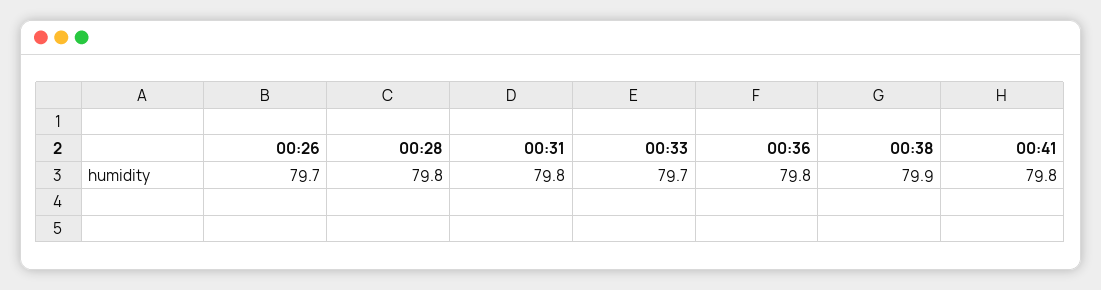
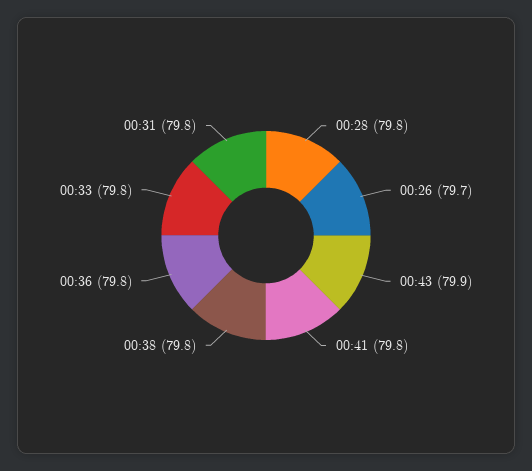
00:33: 79.7 -> 79.8
00:38: 79.9 -> 79.8
00:43: none -> 79.9

